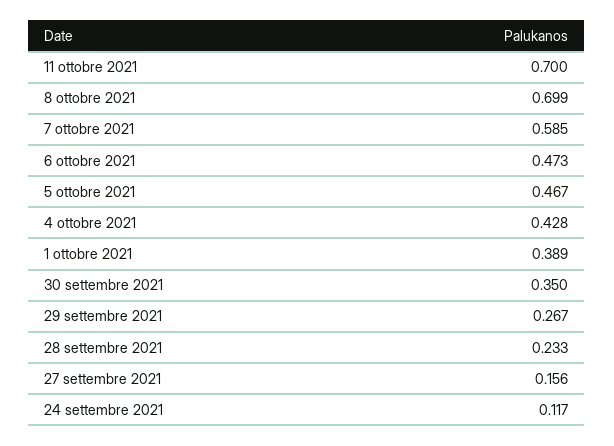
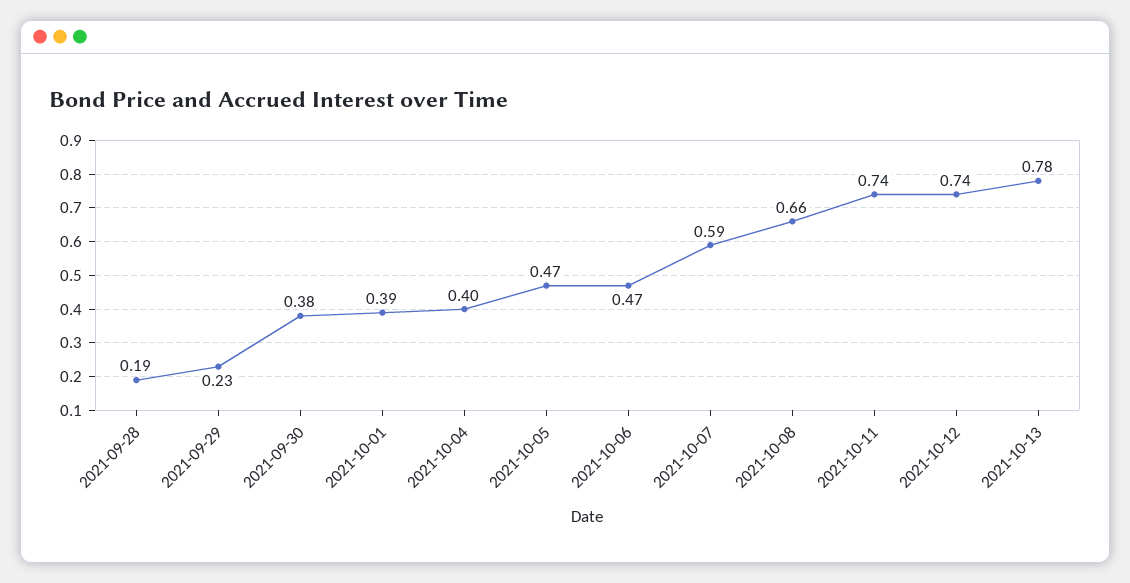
11 ottobre 2021: 0.7 -> 0.74
8 ottobre 2021: 0.699 -> 0.66
4 ottobre 2021: 0.428 -> 0.4
30 settembre 2021: 0.35 -> 0.38
29 settembre 2021: 0.267 -> 0.23
28 settembre 2021: 0.233 -> 0.19
27 settembre 2021: 0.156 -> none
24 settembre 2021: 0.117 -> none
2021-10-12: none -> 0.74
2021-10-13: none -> 0.78

